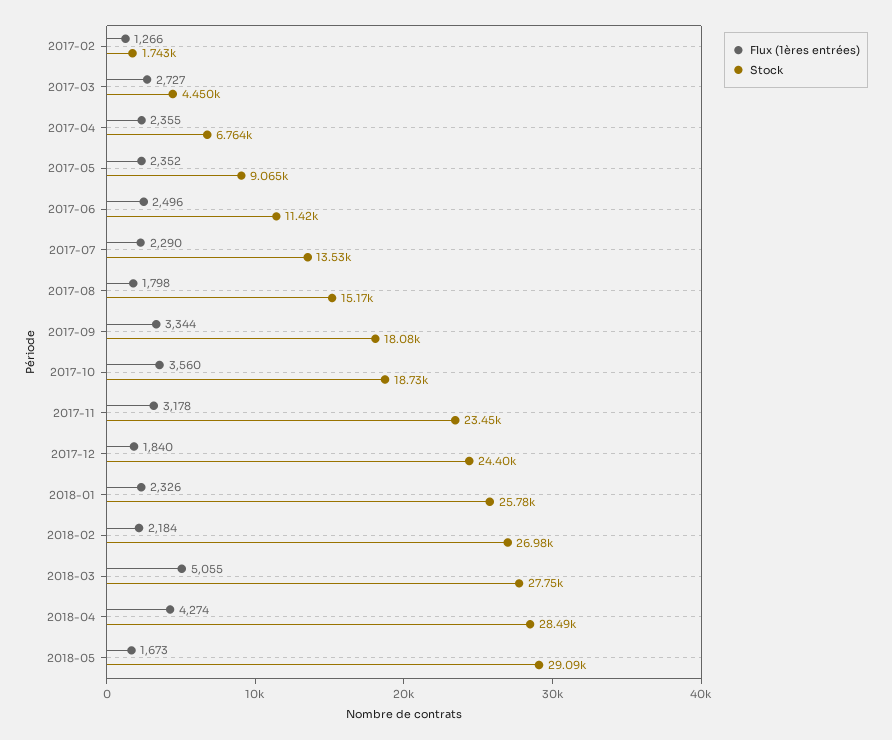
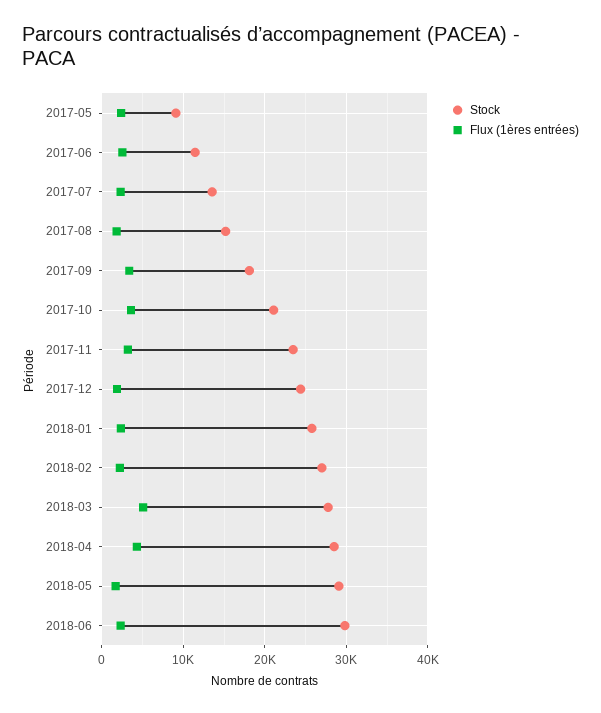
Flux (1ères entrées), 2017-02: 1266 -> none
Stock, 2017-02: 1743 -> none
Flux (1ères entrées), 2017-03: 2727 -> none
Stock, 2017-03: 4450 -> none
Flux (1ères entrées), 2017-04: 2355 -> none
Stock, 2017-04: 6764 -> none
Stock, 2017-10: 18730 -> 21000
Stock, 2018-06: none -> 30000
Flux (1ères entrées), 2018-06: none -> 2000

